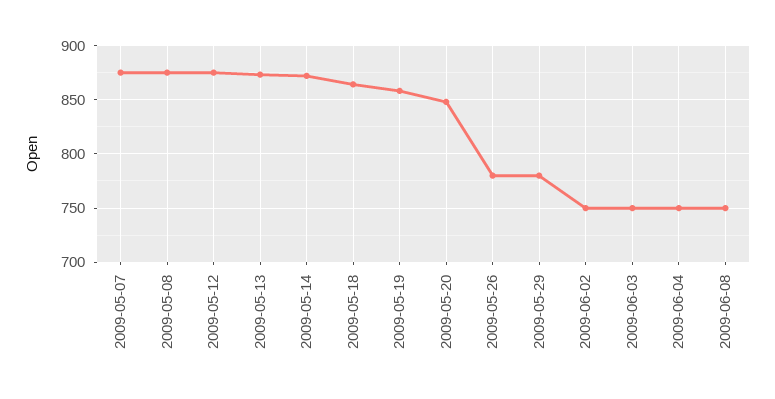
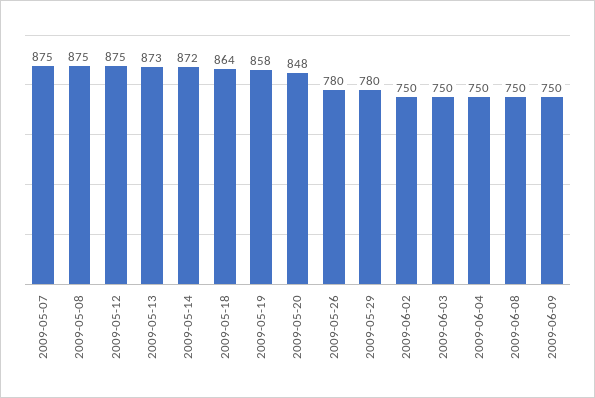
2009-06-09: none -> 750

